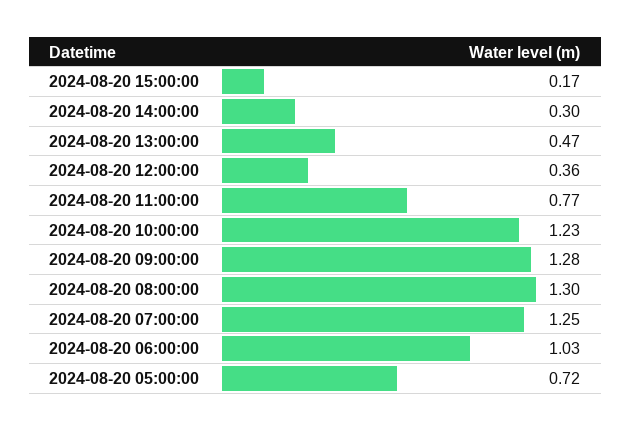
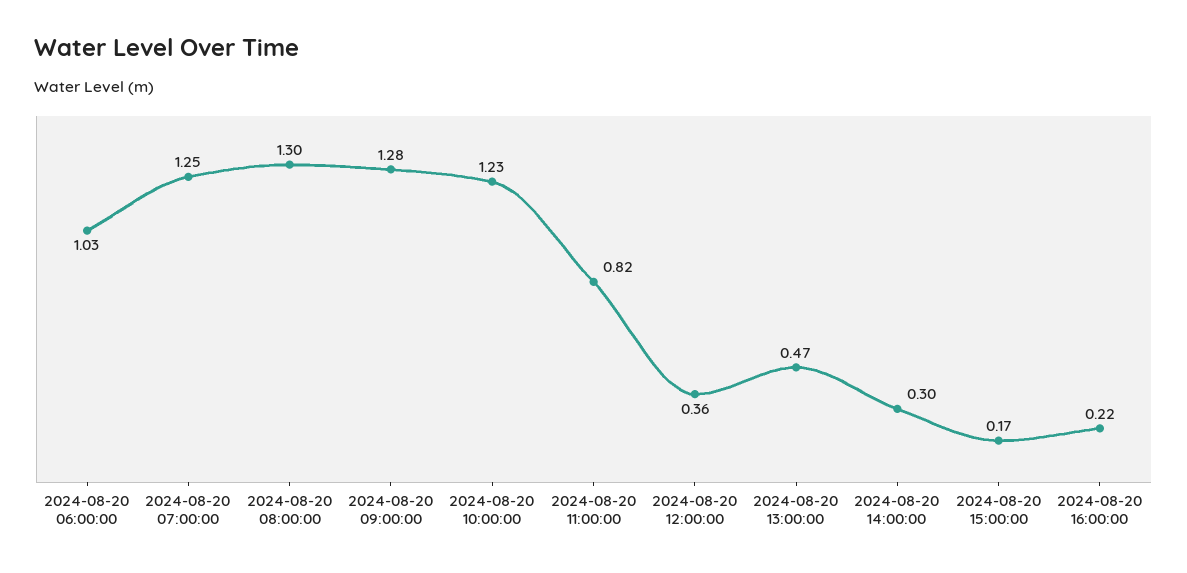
2024-08-20 11:00:00: 0.77 -> 0.82
2024-08-20 05:00:00: 0.72 -> none
2024-08-20 16:00:00: none -> 0.22

